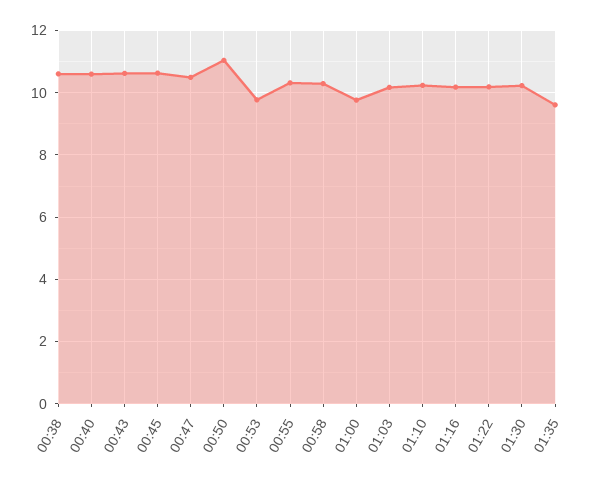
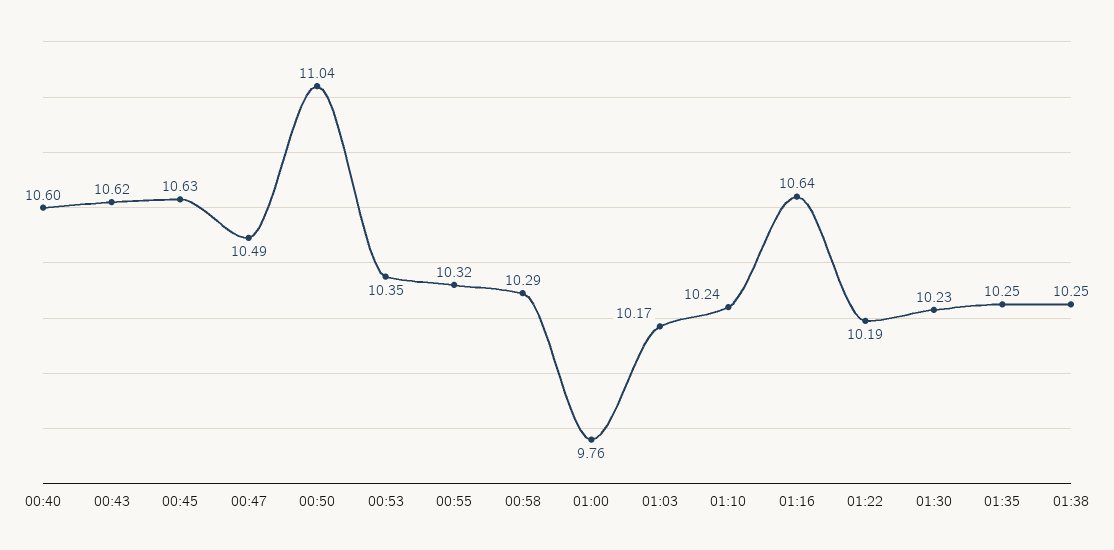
00:38: 10.6 -> none
00:53: 9.8 -> 10.35
01:16: 10.2 -> 10.64
01:35: 9.6 -> 10.25
01:38: none -> 10.25

